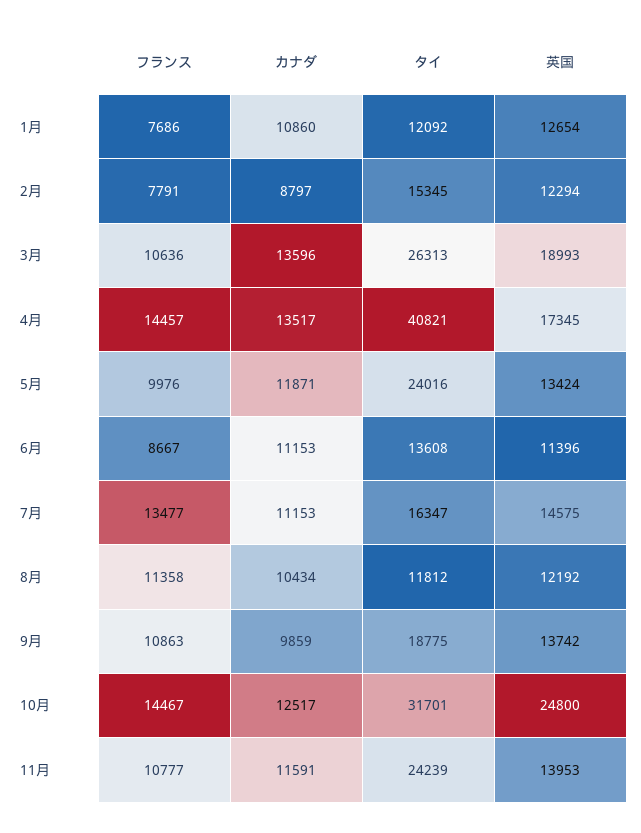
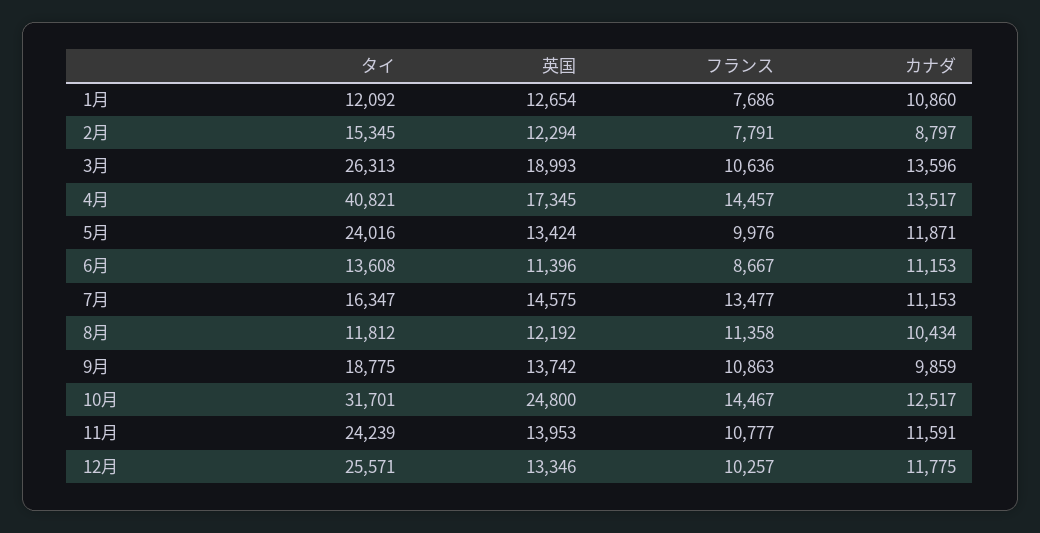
タイ, 12月: none -> 25571
英国, 12月: none -> 13346
フランス, 12月: none -> 10257
カナダ, 12月: none -> 11775

